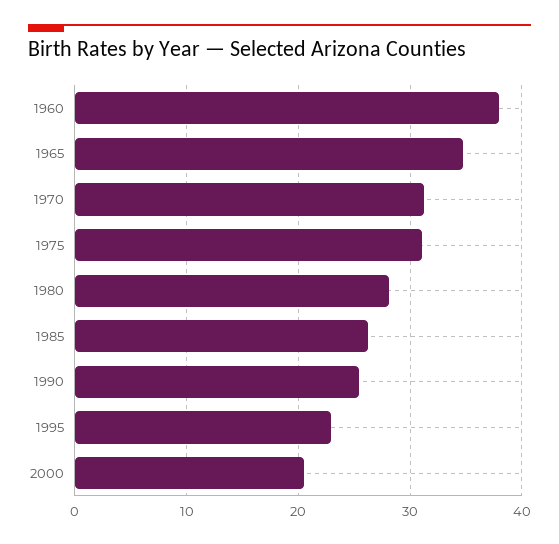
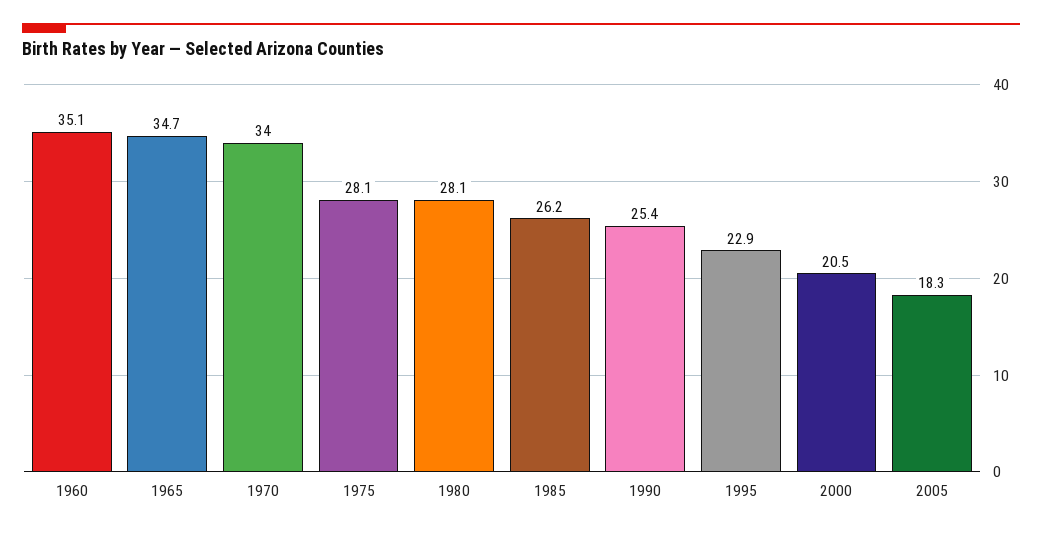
1960: 38 -> 35.1
1970: 31 -> 34
1975: 31 -> 28.1
2005: none -> 18.3

